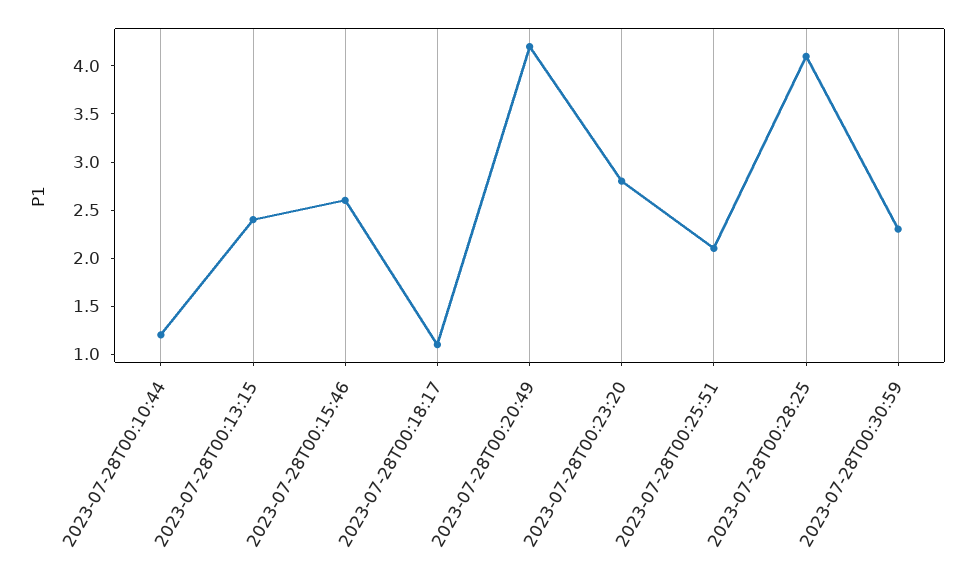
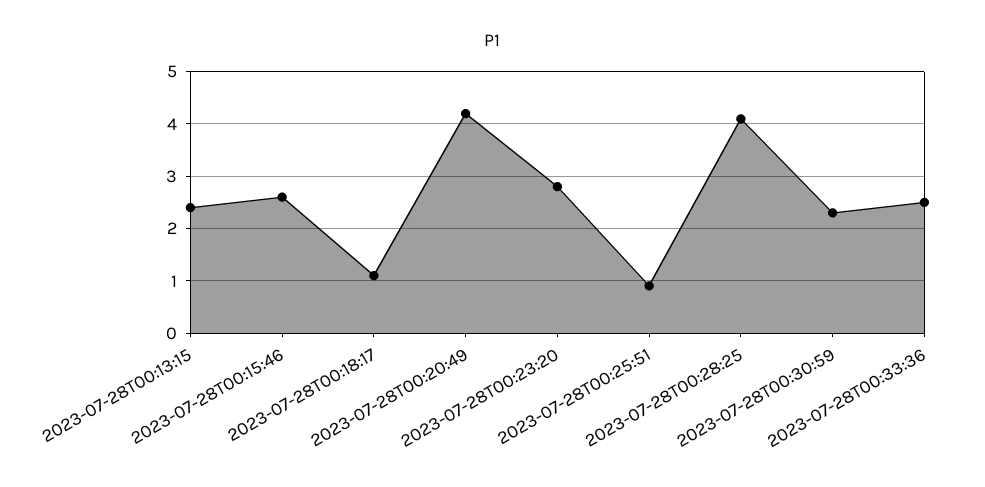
2023-07-28T00:10:44: 1.2 -> none
2023-07-28T00:25:51: 2.1 -> 1
2023-07-28T00:33:36: none -> 2.5

